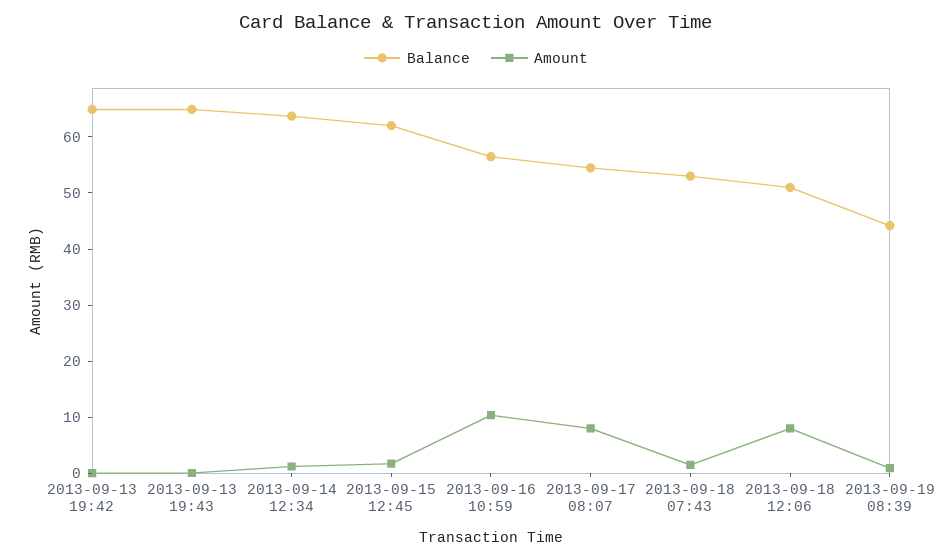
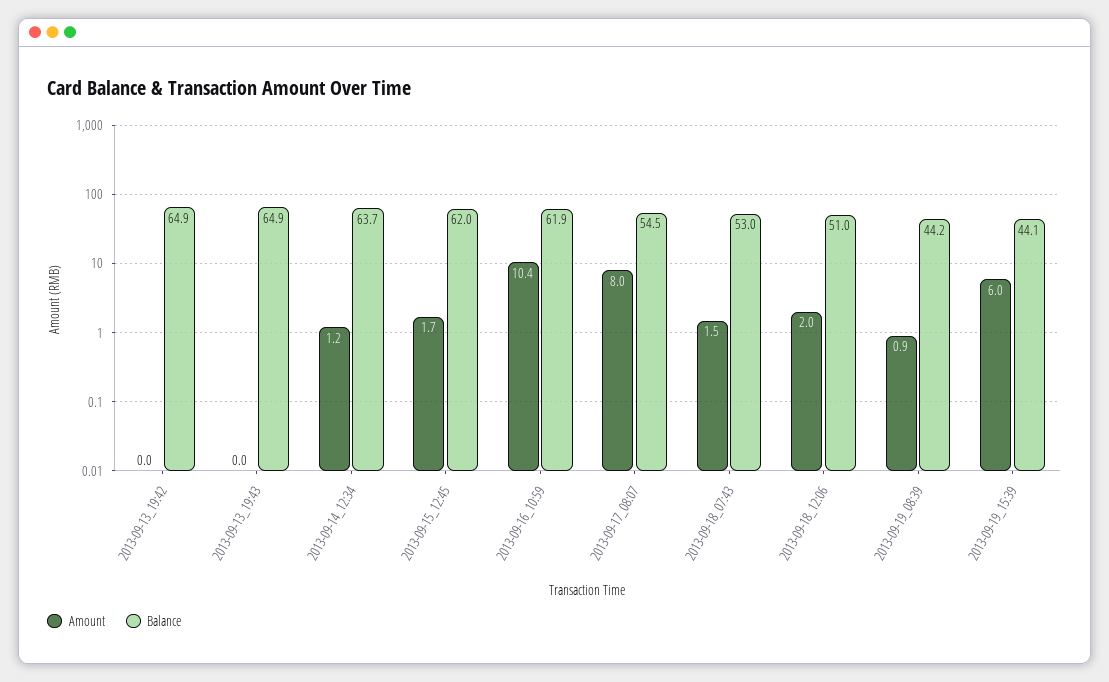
Balance, 2013-09-16 10:59: 56 -> 61.9
Amount, 2013-09-18 12:06: 8 -> 2
Amount, 2013-09-19_15:39: none -> 6
Balance, 2013-09-19_15:39: none -> 44.1

